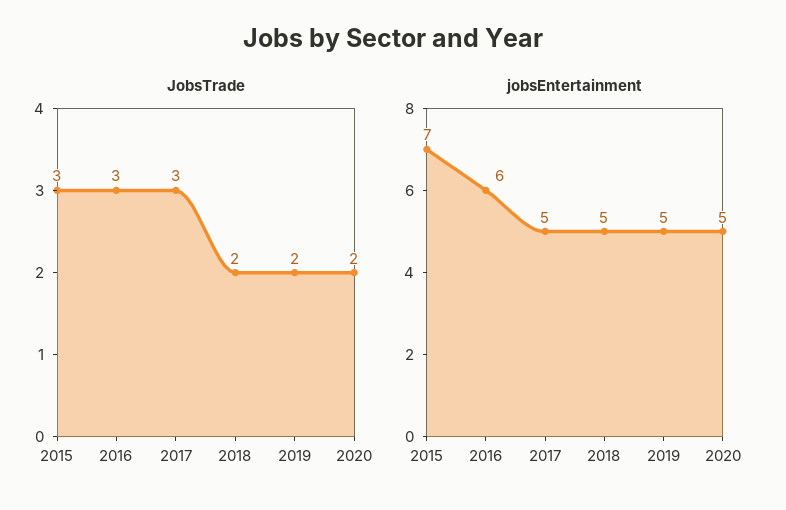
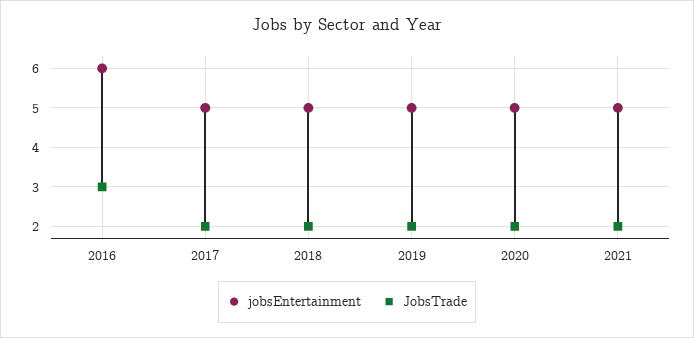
JobsTrade, 2015: 3 -> none
JobsTrade, 2017: 3 -> 2
jobsEntertainment, 2015: 7 -> none
jobsEntertainment, 2021: none -> 5
JobsTrade, 2021: none -> 2

